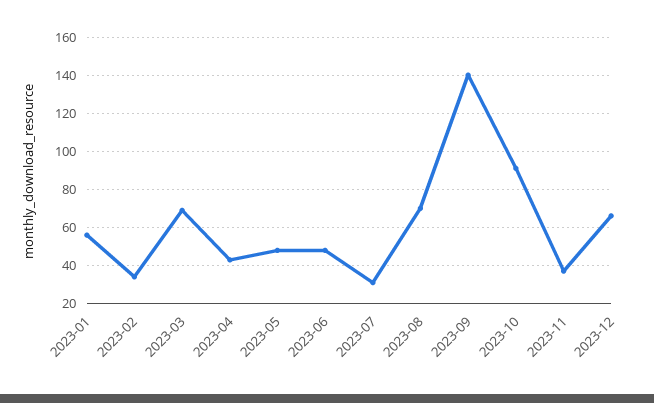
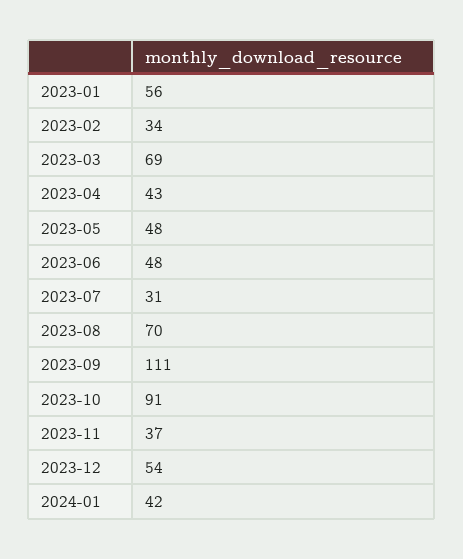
2023-09: 140 -> 111
2023-12: 65 -> 54
2024-01: none -> 42

